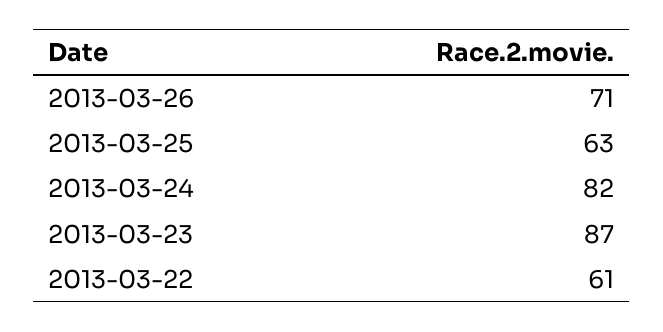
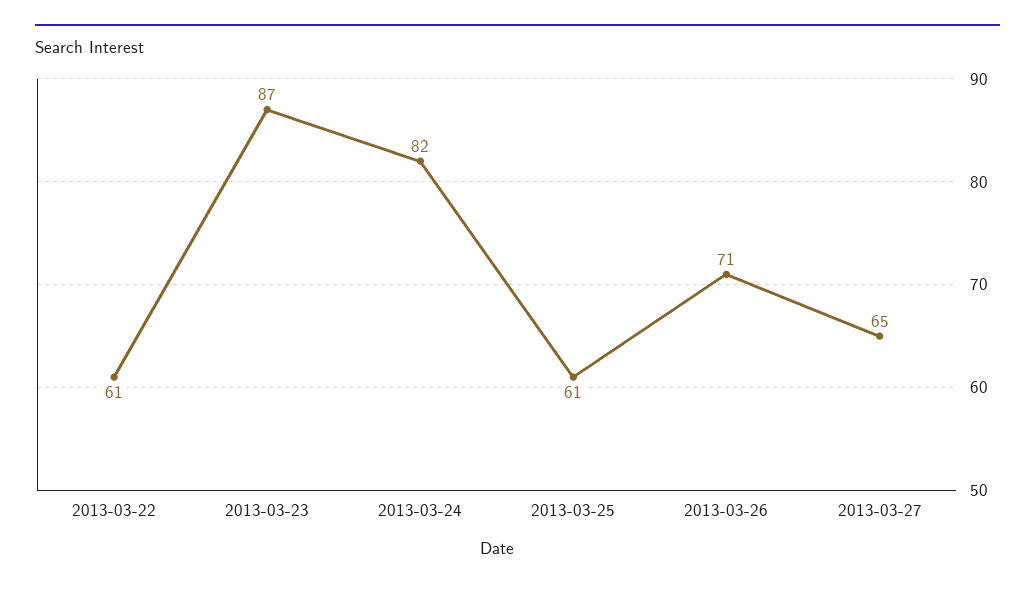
2013-03-25: 63 -> 61
2013-03-27: none -> 65

